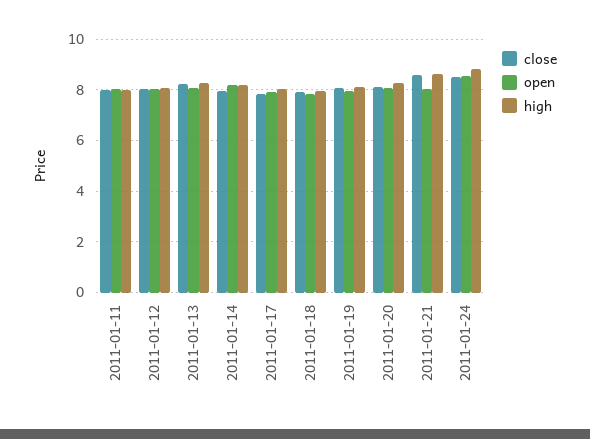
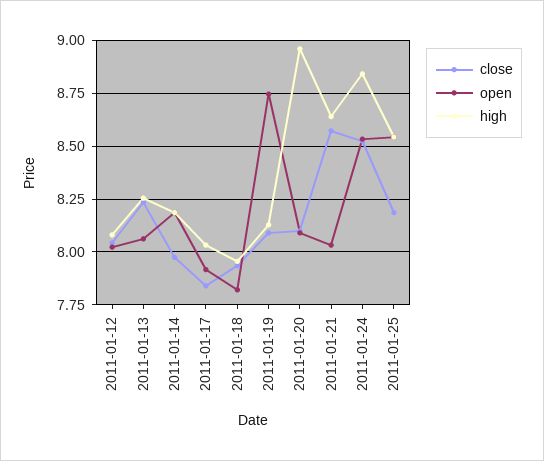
close, 2011-01-11: 8 -> none
open, 2011-01-11: 8 -> none
high, 2011-01-11: 8 -> none
open, 2011-01-19: 8 -> 8.75
high, 2011-01-20: 8.25 -> 8.95
close, 2011-01-25: none -> 8.2
open, 2011-01-25: none -> 8.55
high, 2011-01-25: none -> 8.55

